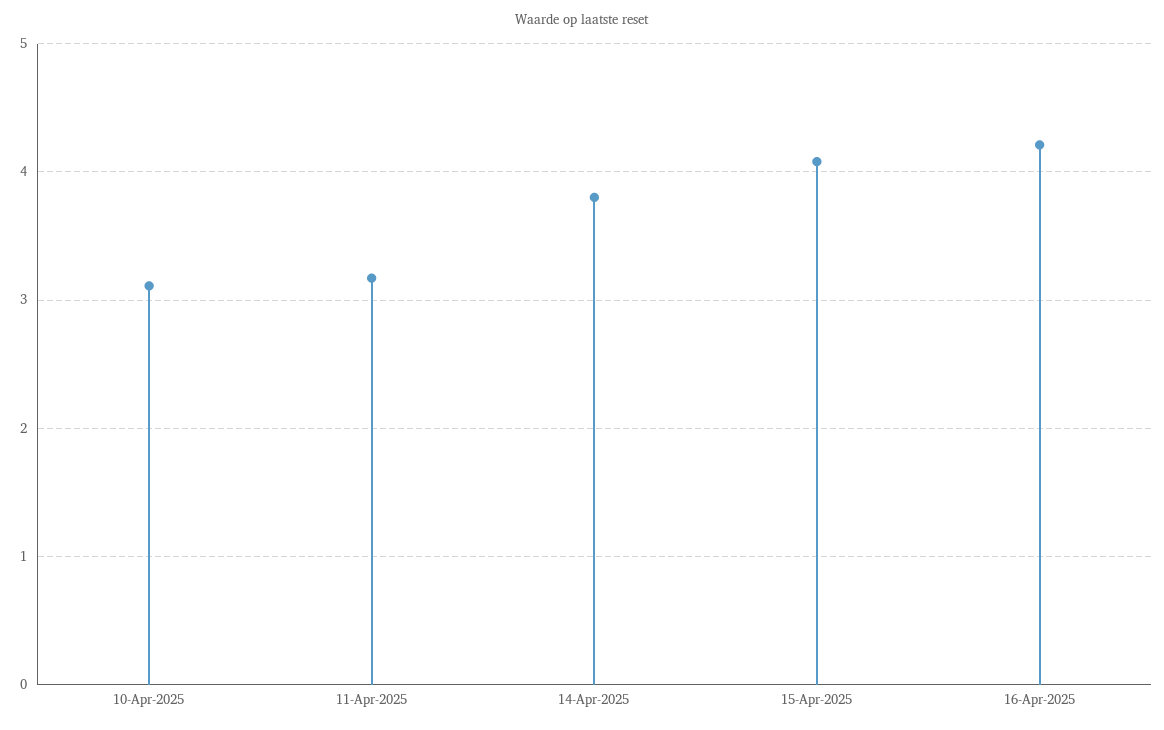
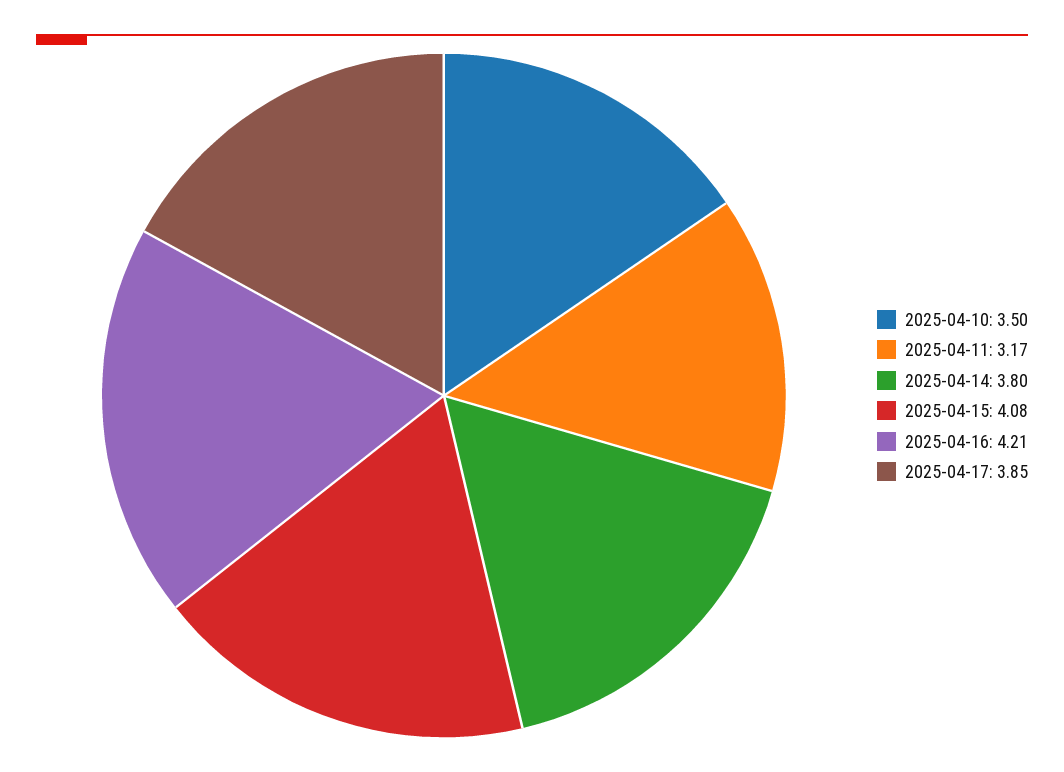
10-Apr-2025: 3.1 -> 3.5
2025-04-17: none -> 3.85

